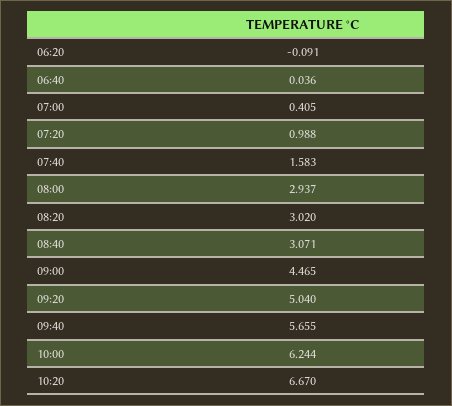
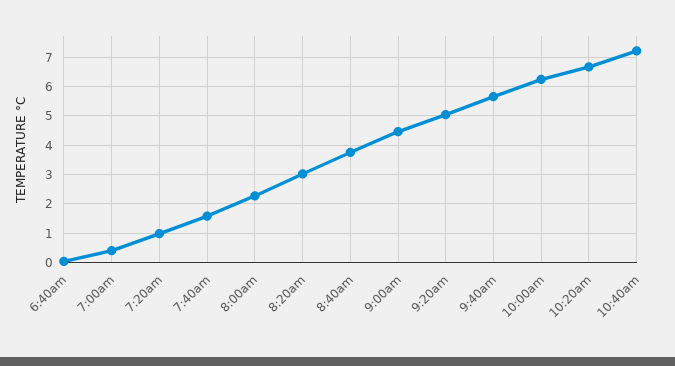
06:20: -0.091 -> none
08:00: 2.937 -> 2.25
08:40: 3.071 -> 3.75
10:40am: none -> 7.25

